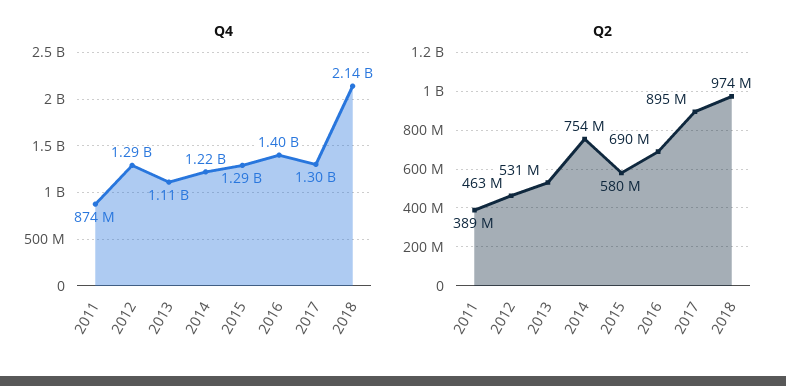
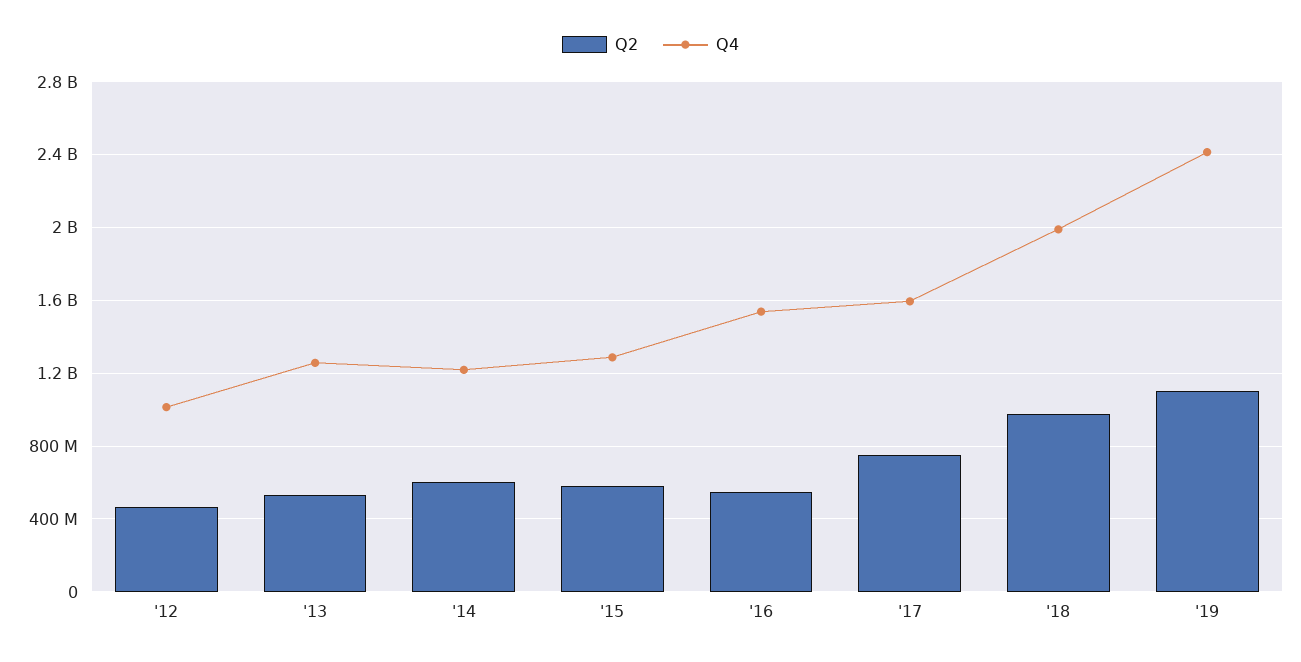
Q4, 2011: 874000000 -> none
Q4, 2012: 1290000000 -> 1000000000
Q4, 2013: 1110000000 -> 1250000000
Q4, 2016: 1400000000 -> 1550000000
Q4, 2017: 1300000000 -> 1600000000
Q4, 2018: 2140000000 -> 2000000000
Q2, 2011: 389000000 -> none
Q2, 2014: 754000000 -> 600000000
Q2, 2016: 690000000 -> 550000000
Q2, 2017: 895000000 -> 750000000
Q2, '19: none -> 1100000000
Q4, '19: none -> 2400000000

